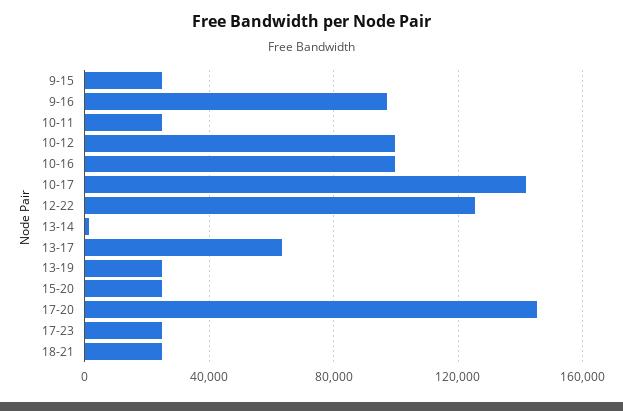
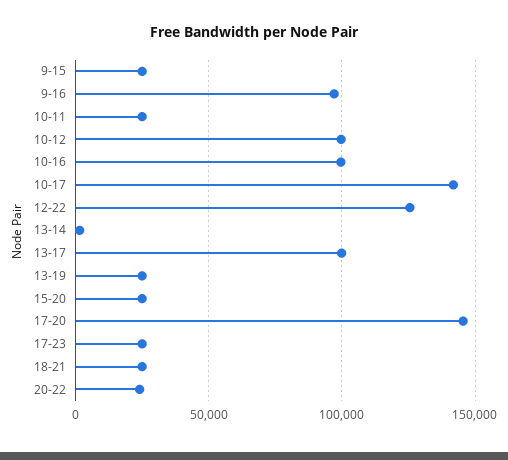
13-17: 65000 -> 100000
20-22: none -> 25000

